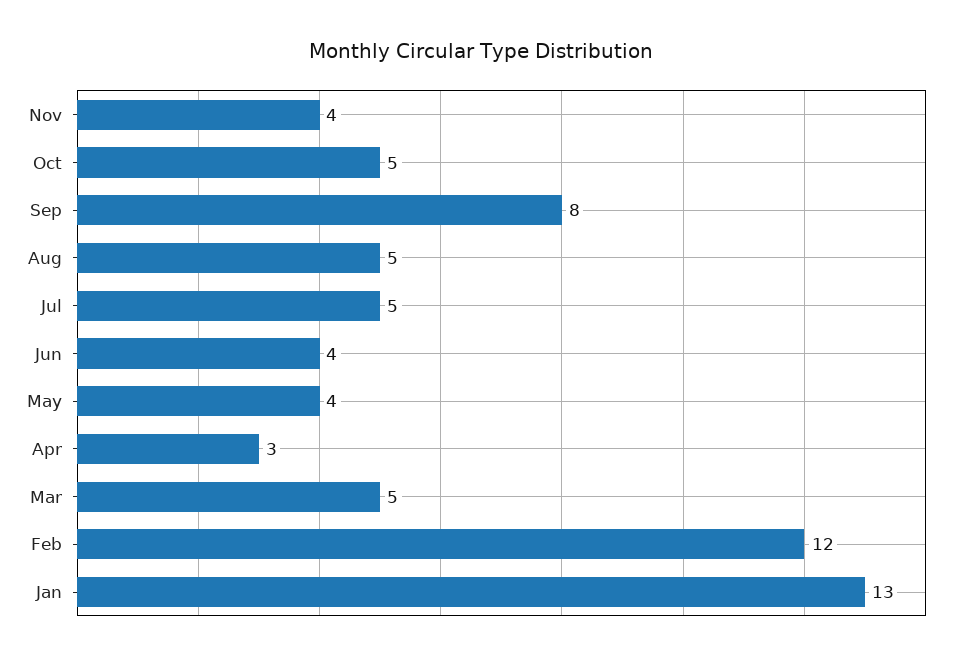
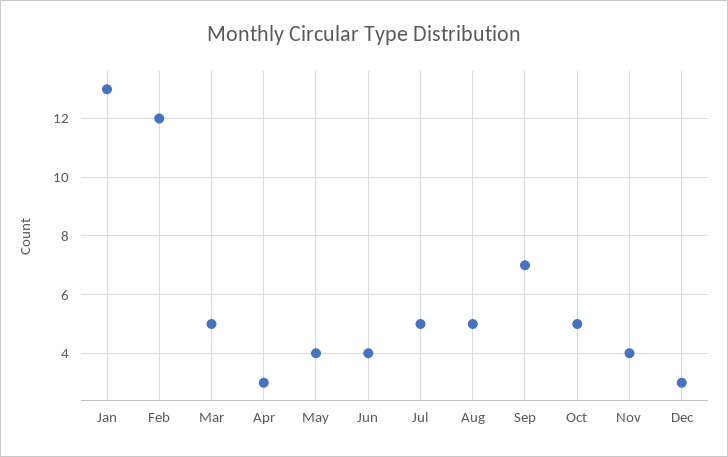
Sep: 8 -> 7
Dec: none -> 3

